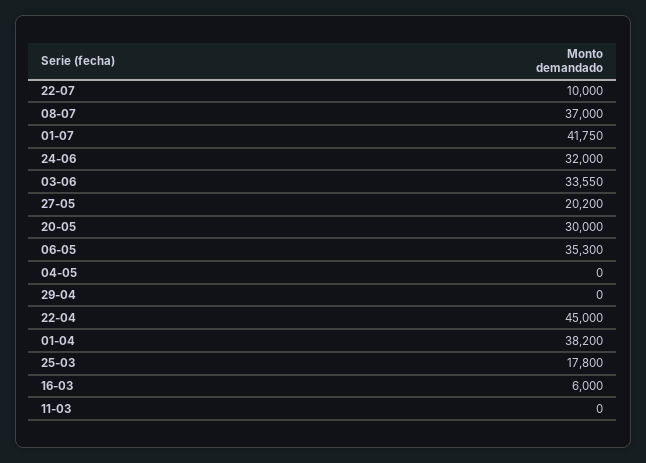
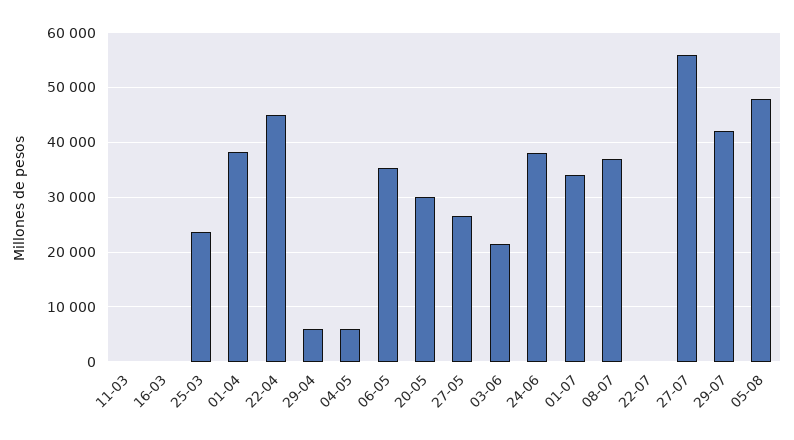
22-07: 10000 -> 0
01-07: 41750 -> 34000
24-06: 32000 -> 38000
03-06: 33550 -> 22000
27-05: 20200 -> 26000
04-05: 0 -> 6000
29-04: 0 -> 6000
25-03: 17800 -> 24000
16-03: 6000 -> 0
27-07: none -> 56000
29-07: none -> 42000
05-08: none -> 48000

